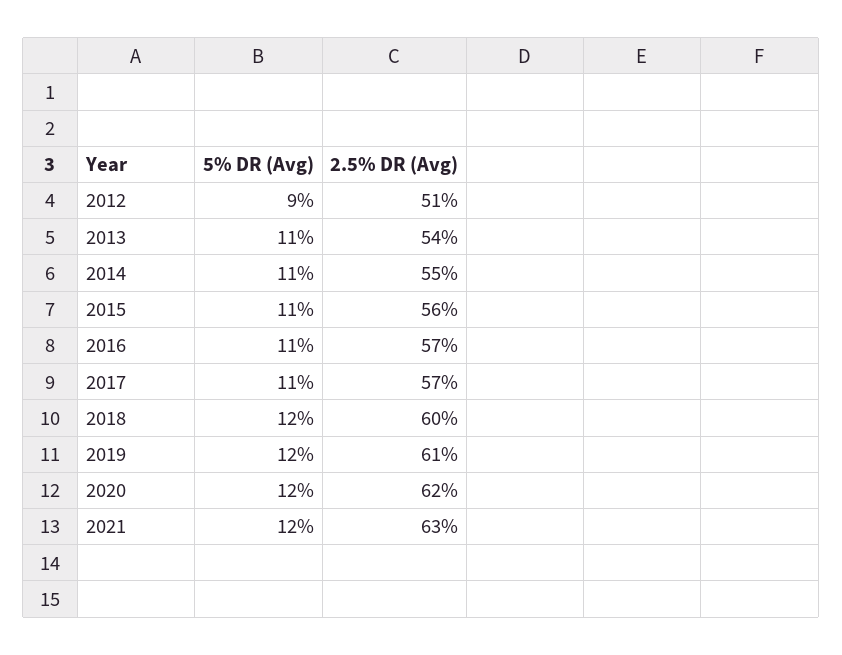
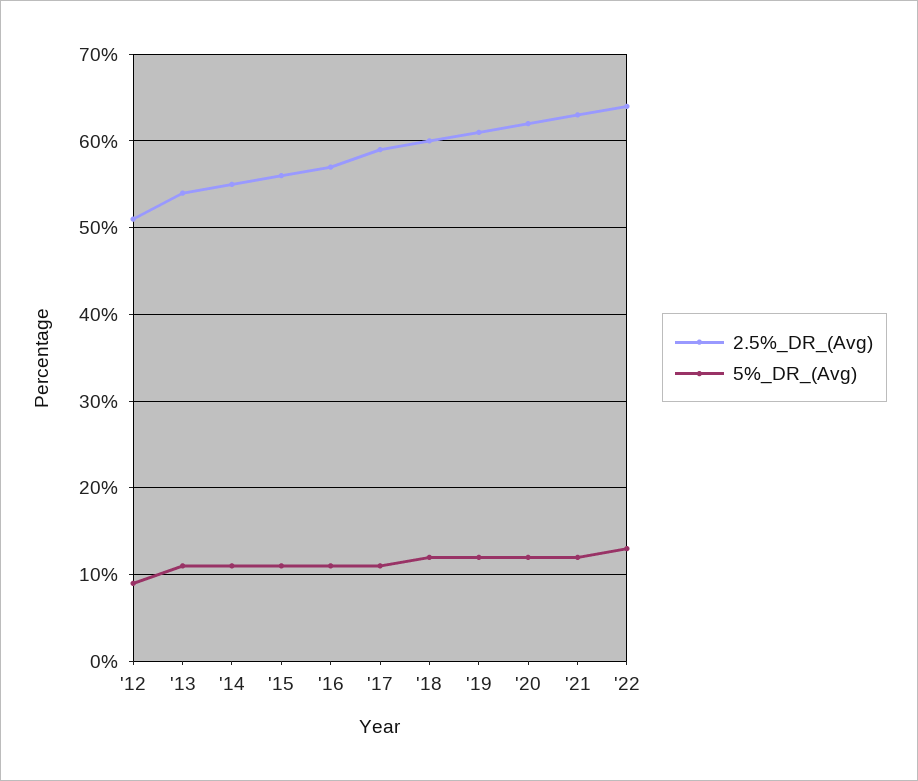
2.5% DR (Avg), 2017: 57 -> 59
2.5% DR (Avg), '22: none -> 64
5% DR (Avg), '22: none -> 13

